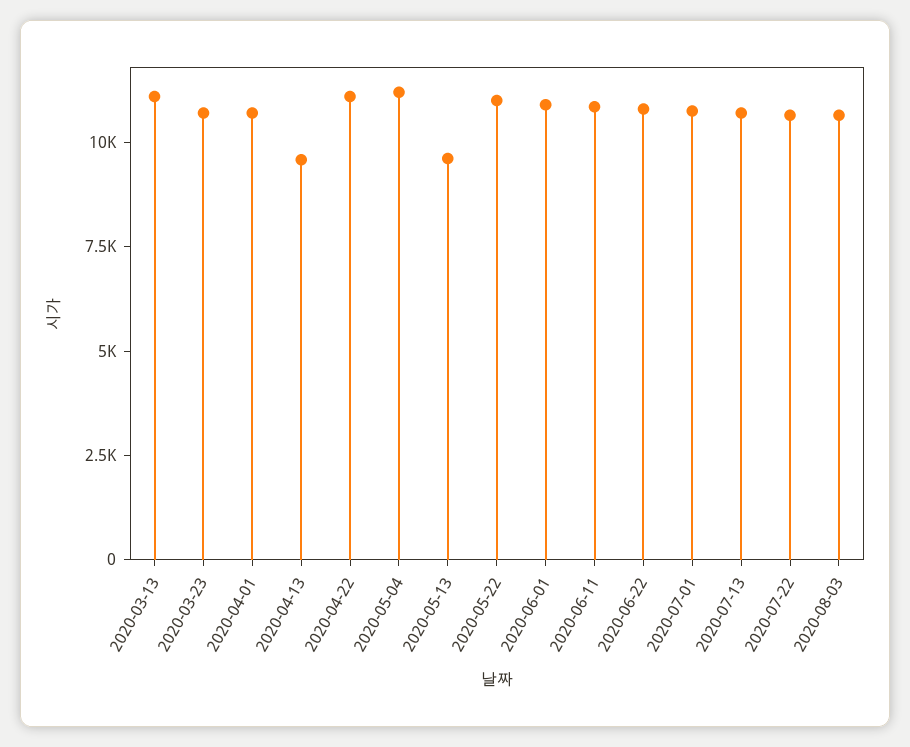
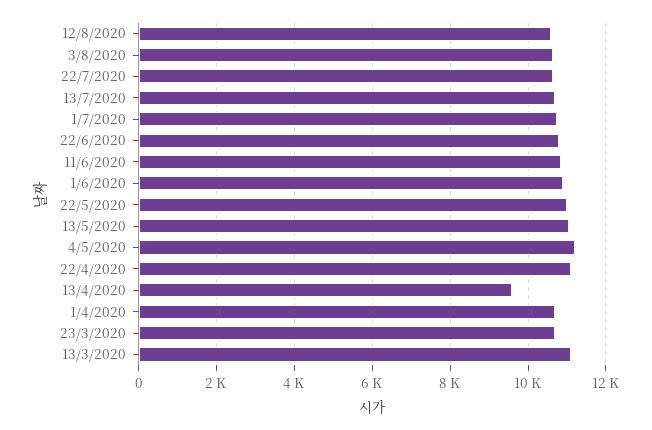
2020-05-13: 9500 -> 11000
12/8/2020: none -> 10600

